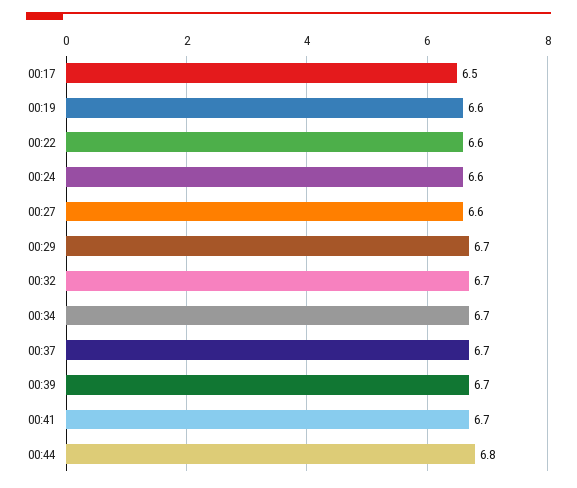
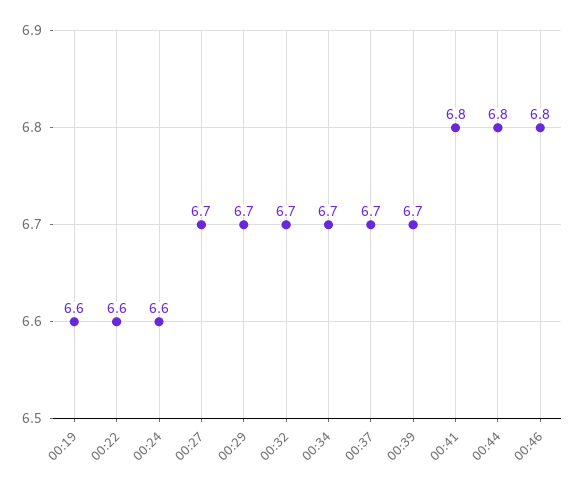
00:17: 6.5 -> none
00:27: 6.6 -> 6.7
00:41: 6.7 -> 6.8
00:46: none -> 6.8

